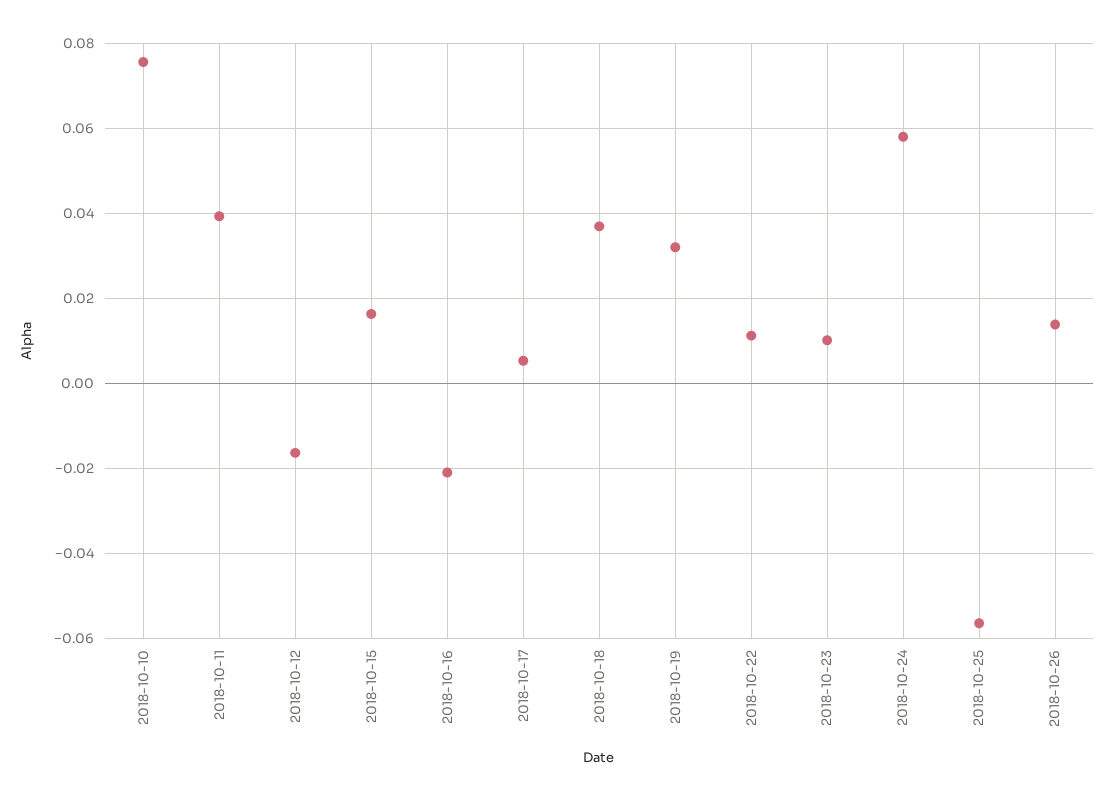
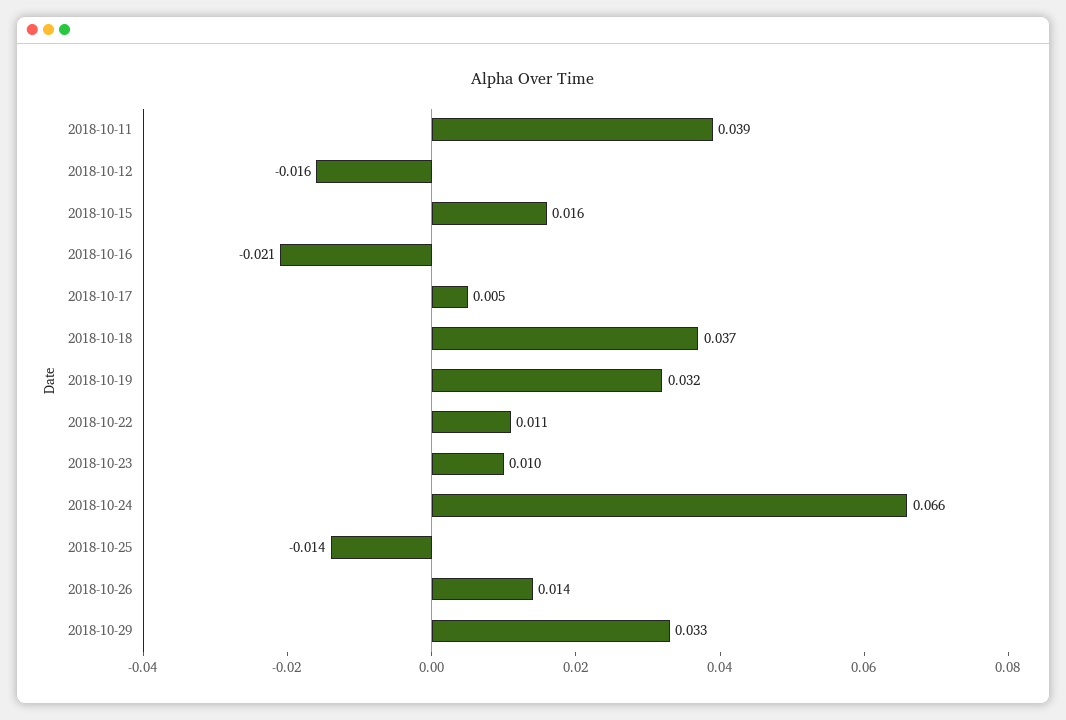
2018-10-10: 0.076 -> none
2018-10-24: 0.058 -> 0.066
2018-10-25: -0.056 -> -0.014
2018-10-29: none -> 0.033

